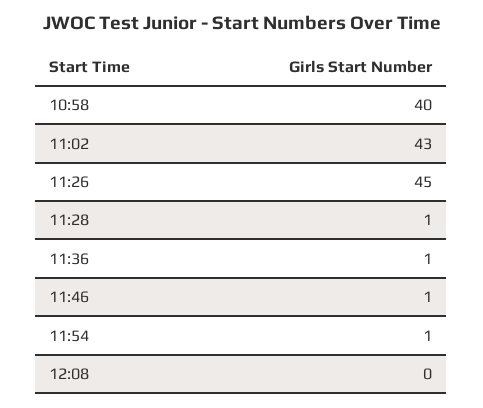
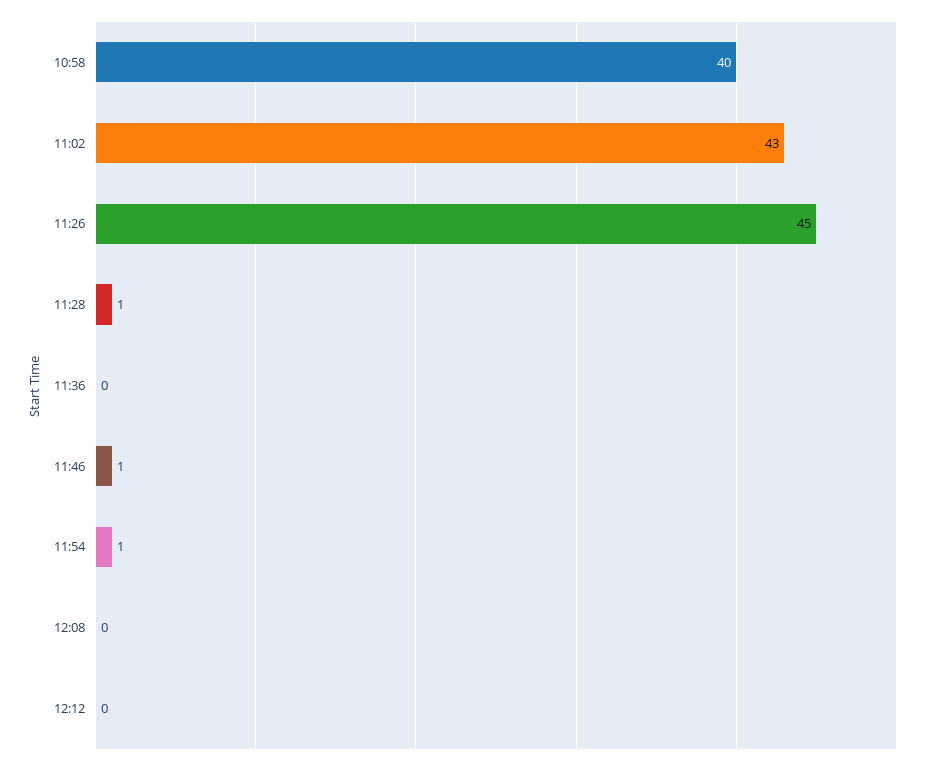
11:36: 1 -> 0
12:12: none -> 0

